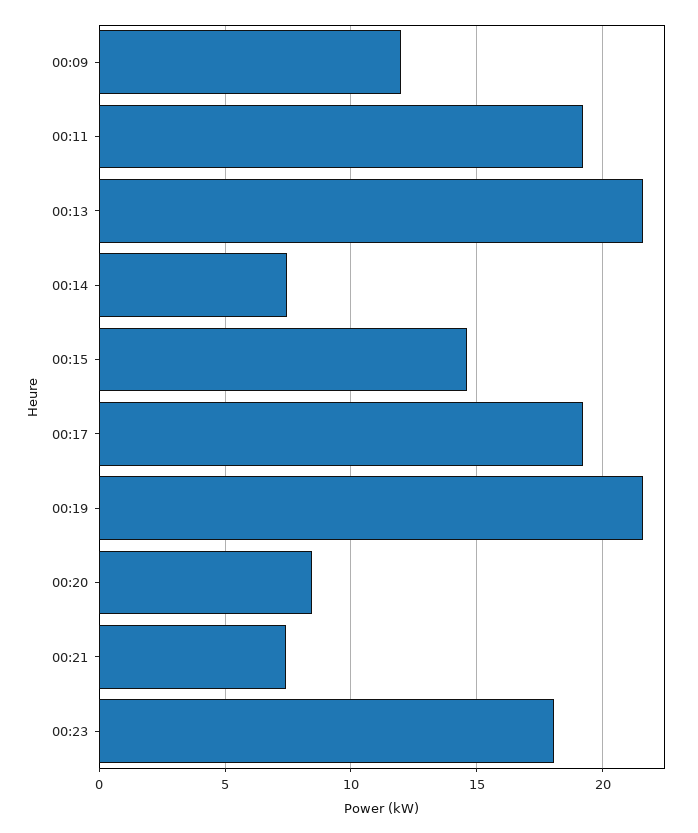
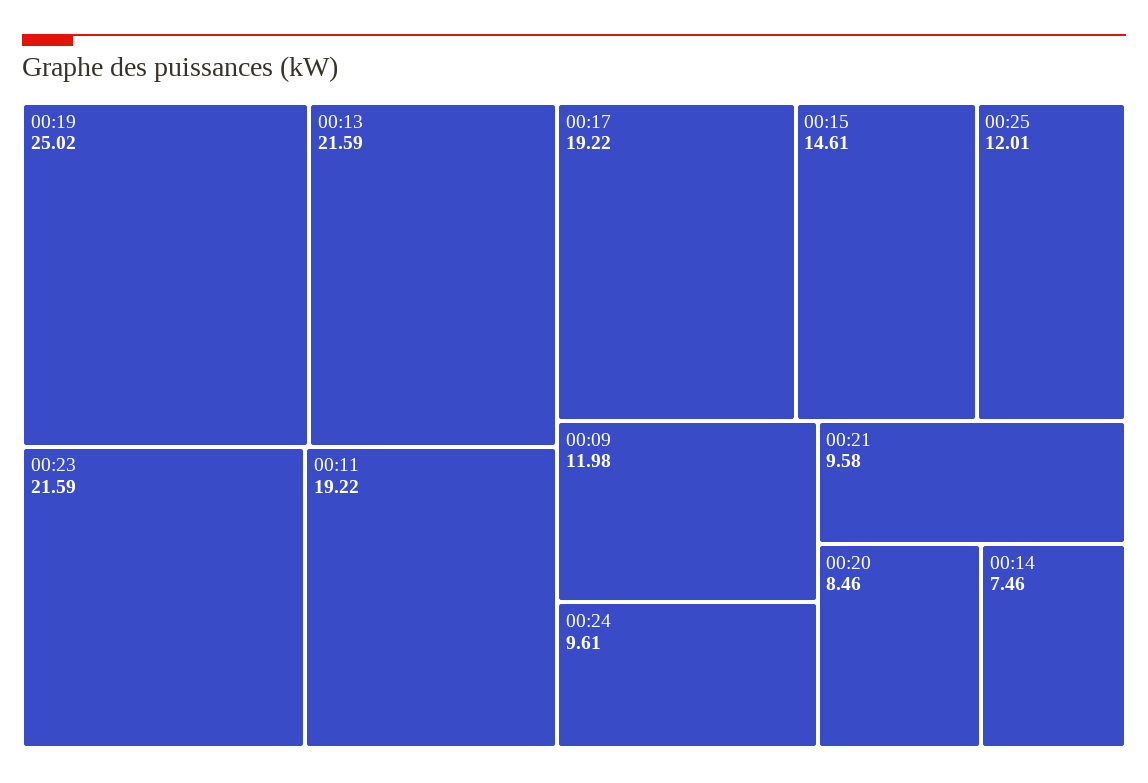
00:19: 21.5 -> 25.02
00:21: 7.5 -> 9.58
00:23: 18 -> 21.59
00:25: none -> 12.01
00:24: none -> 9.61

